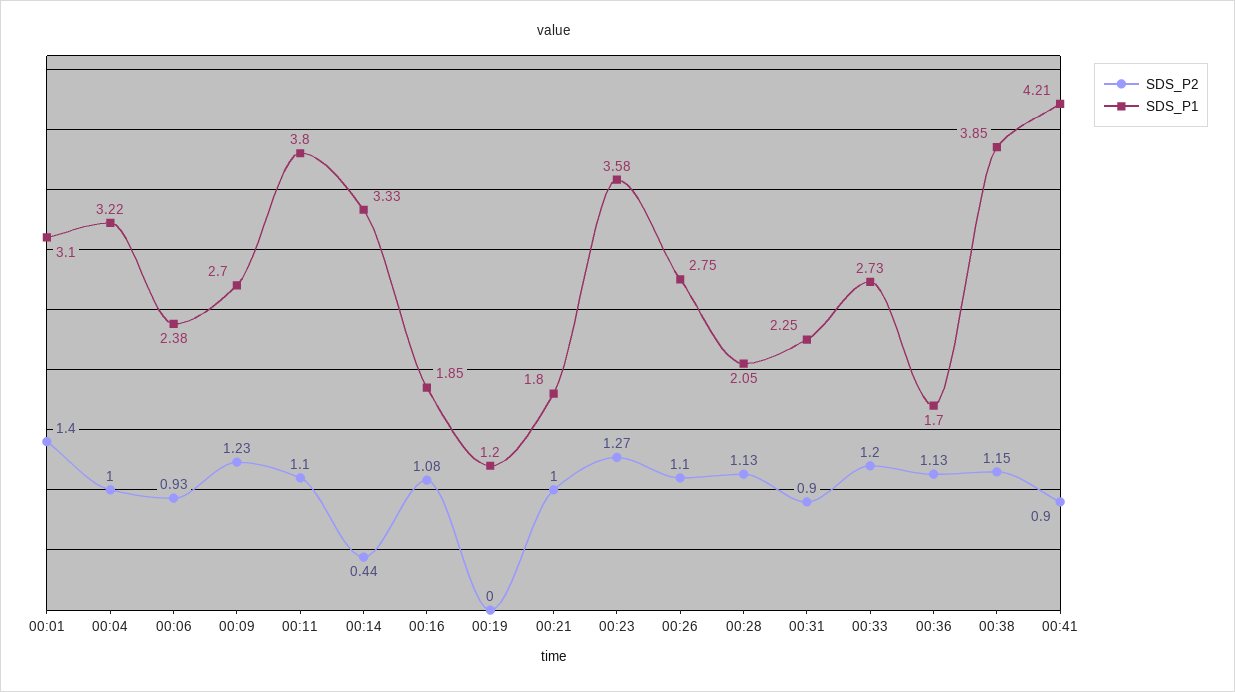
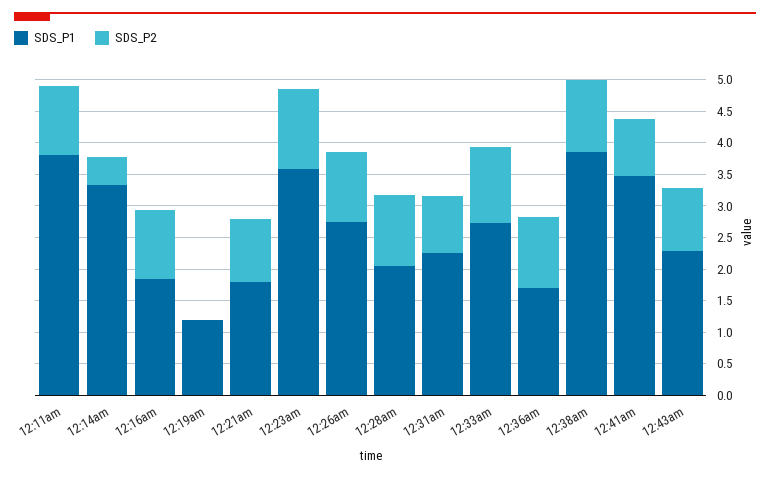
SDS_P2, 00:01: 1.4 -> none
SDS_P1, 00:01: 3.1 -> none
SDS_P2, 00:04: 1 -> none
SDS_P1, 00:04: 3.22 -> none
SDS_P2, 00:06: 0.93 -> none
SDS_P1, 00:06: 2.38 -> none
SDS_P2, 00:09: 1.23 -> none
SDS_P1, 00:09: 2.7 -> none
SDS_P1, 00:41: 4.21 -> 3.5
SDS_P1, 12:43am: none -> 2.25
SDS_P2, 12:43am: none -> 1

